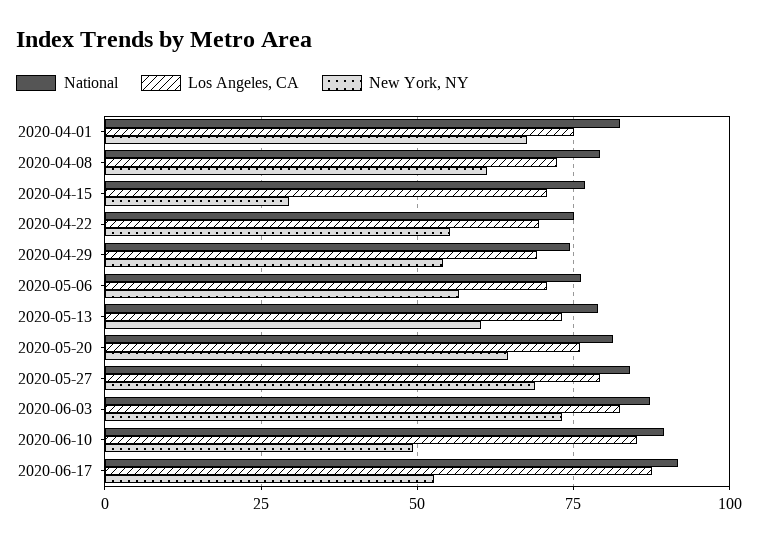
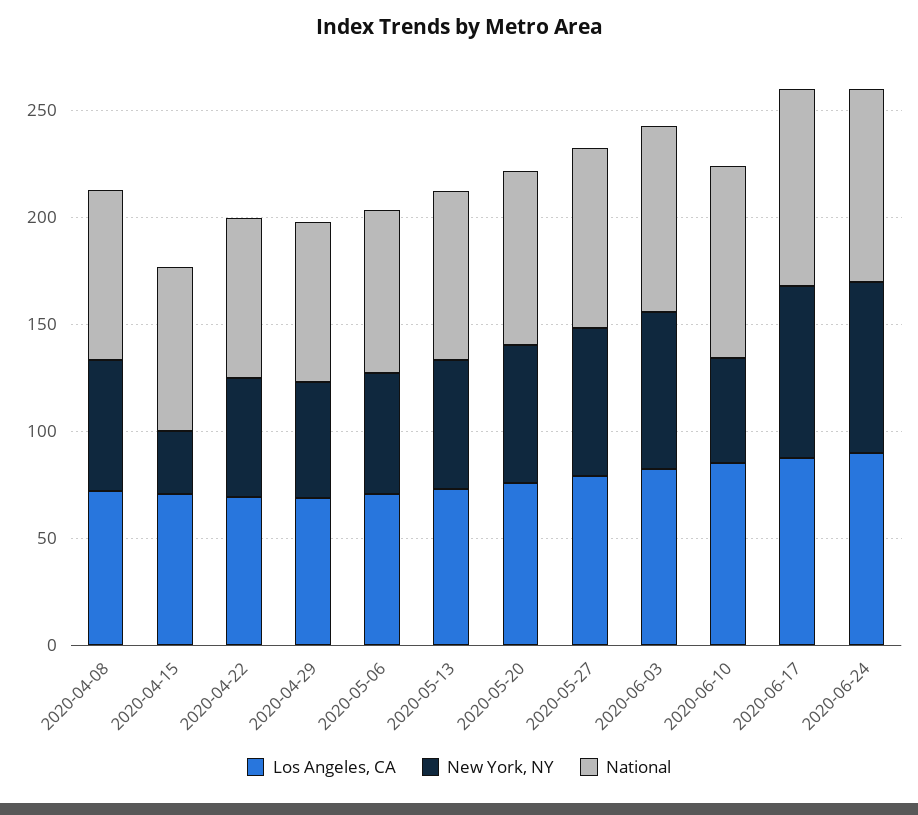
National, 2020-04-01: 82.5 -> none
Los Angeles, CA, 2020-04-01: 75 -> none
New York, NY, 2020-04-01: 67.5 -> none
New York, NY, 2020-06-17: 52.5 -> 80
Los Angeles, CA, 2020-06-24: none -> 90
New York, NY, 2020-06-24: none -> 80
National, 2020-06-24: none -> 90

